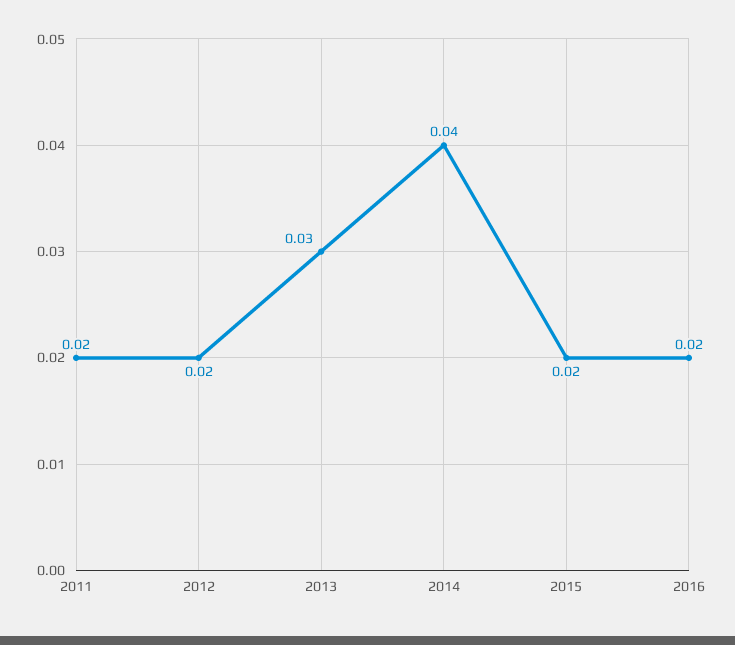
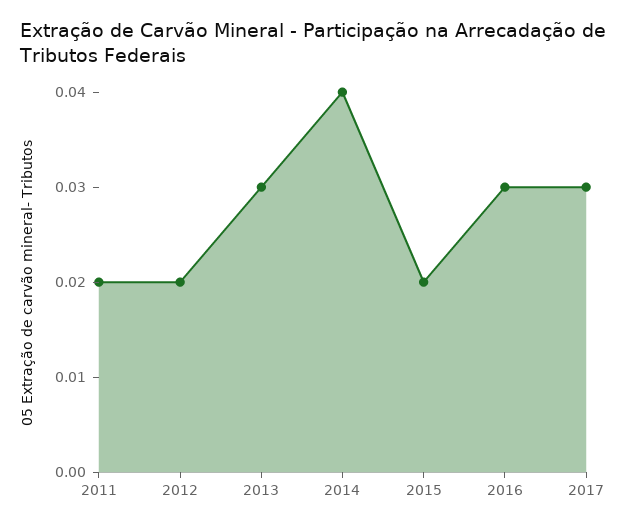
2016: 0.02 -> 0.03
2017: none -> 0.03

